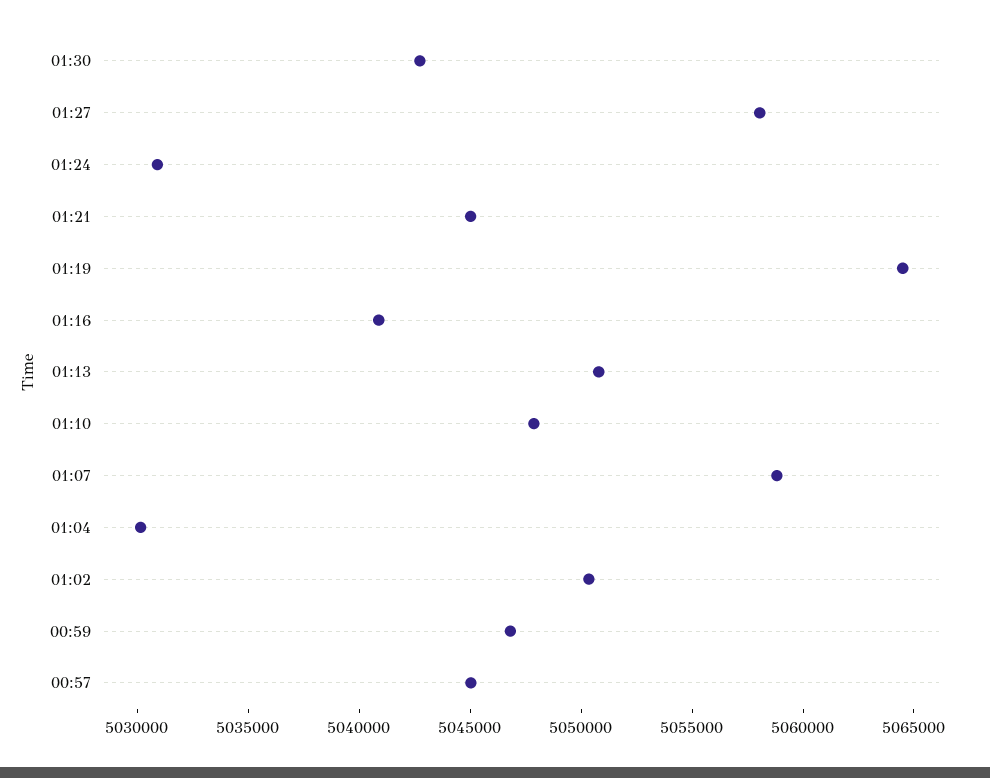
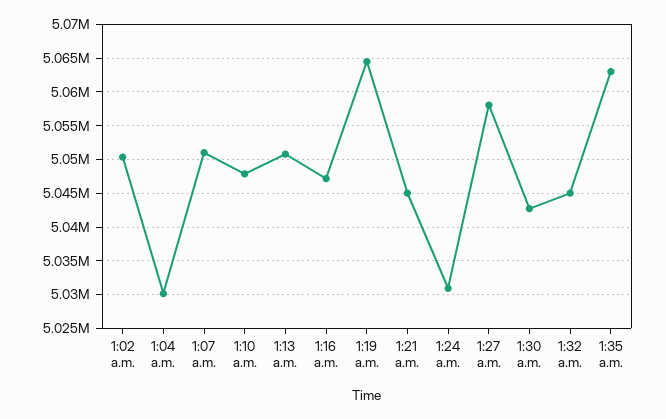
01:16: 5041000 -> 5047000
01:07: 5059000 -> 5051000
00:59: 5047000 -> none
00:57: 5045000 -> none
1:32 a.m.: none -> 5045000
1:35 a.m.: none -> 5063000

